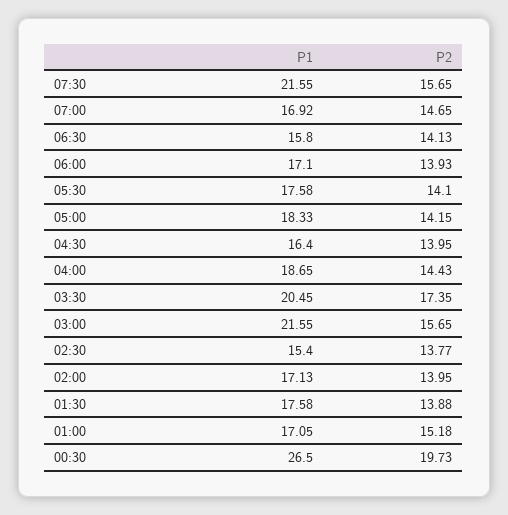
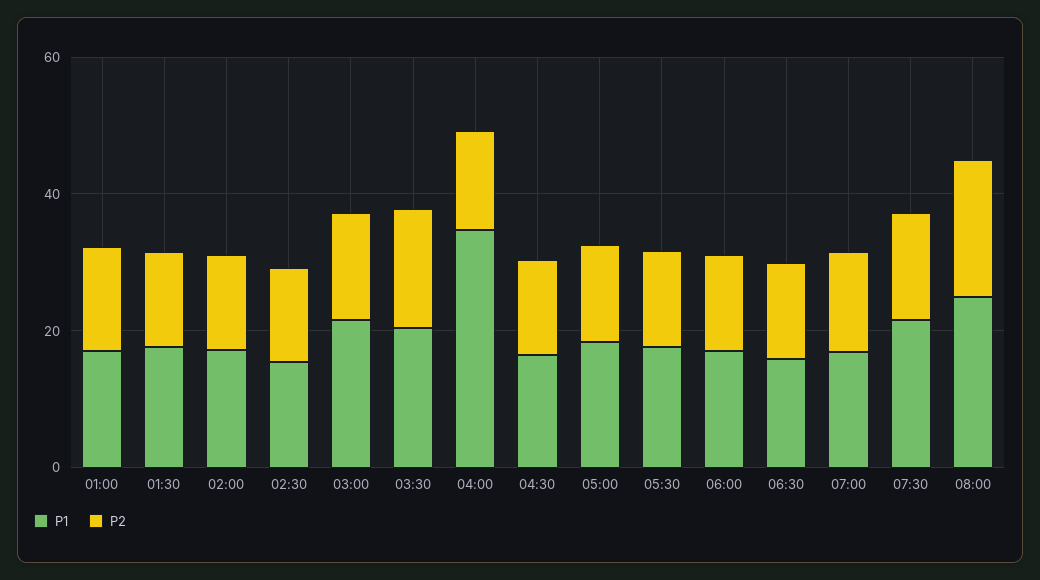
P1, 04:00: 18.65 -> 35
P1, 00:30: 26.5 -> none
P2, 00:30: 19.73 -> none
P1, 08:00: none -> 25
P2, 08:00: none -> 20

